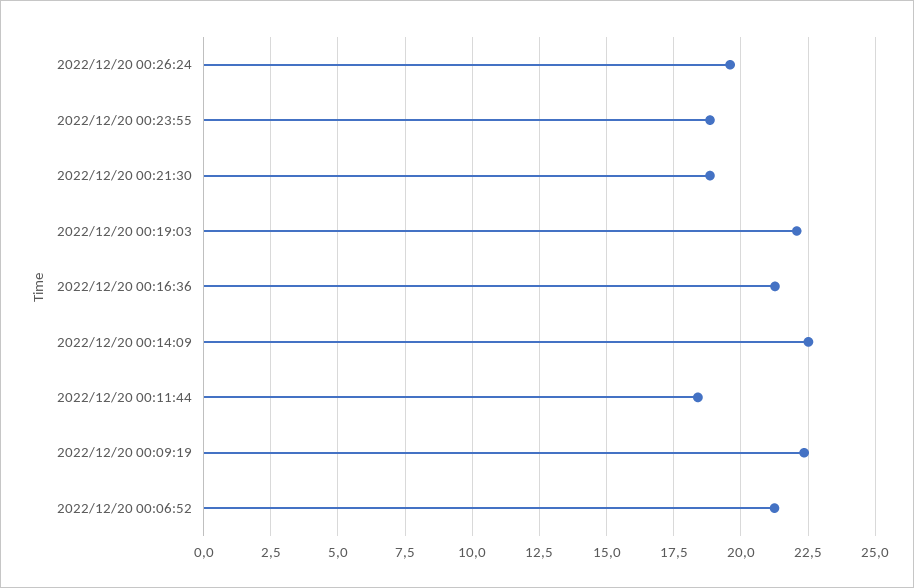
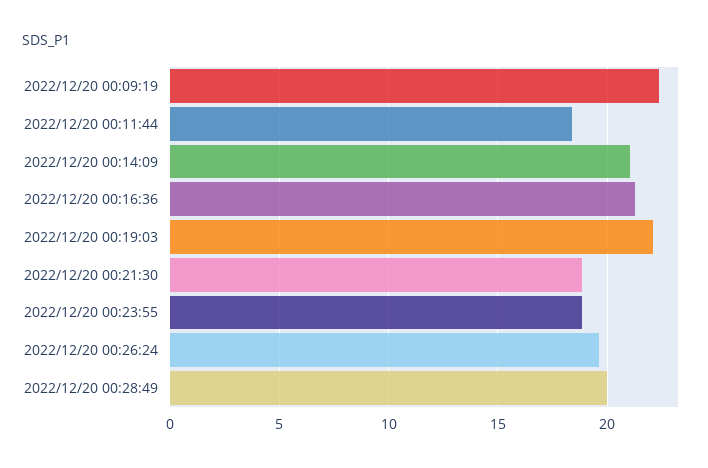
2022/12/20 00:14:09: 22.5 -> 21
2022/12/20 00:06:52: 21.25 -> none
2022/12/20 00:28:49: none -> 20

